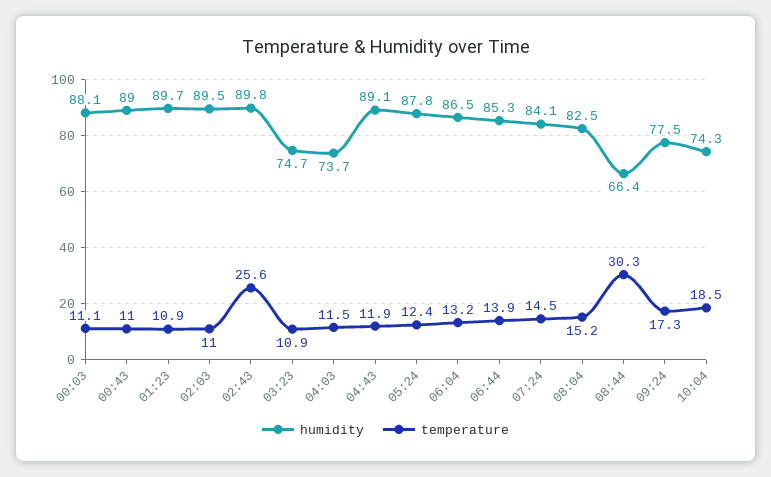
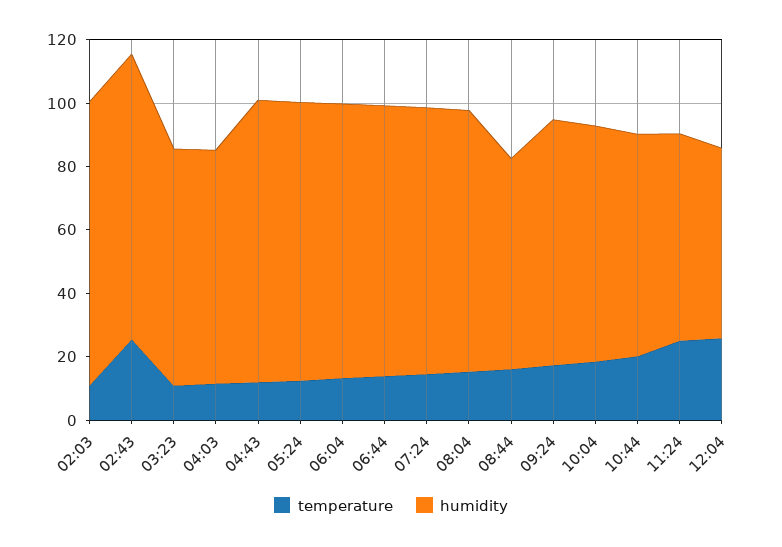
humidity, 00:03: 88.1 -> none
temperature, 00:03: 11.1 -> none
humidity, 00:43: 89 -> none
temperature, 00:43: 11 -> none
humidity, 01:23: 89.7 -> none
temperature, 01:23: 10.9 -> none
temperature, 08:44: 30.3 -> 15
temperature, 10:44: none -> 20
humidity, 10:44: none -> 70
temperature, 11:24: none -> 25
humidity, 11:24: none -> 65
temperature, 12:04: none -> 25
humidity, 12:04: none -> 60

